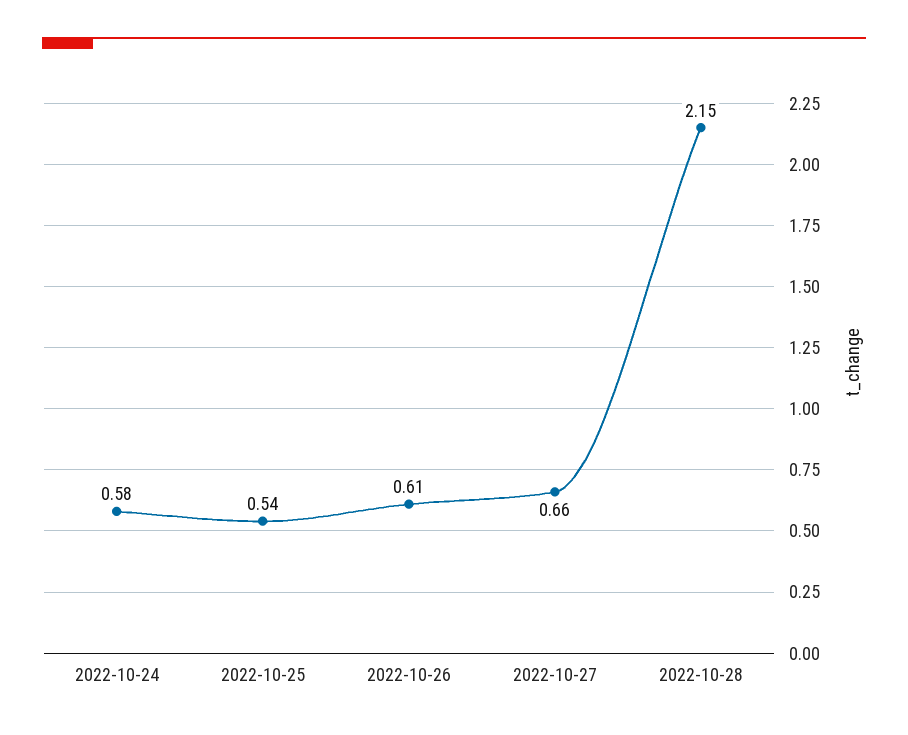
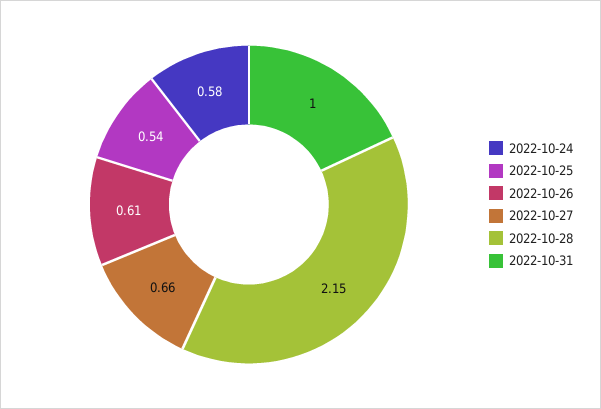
2022-10-31: none -> 1

